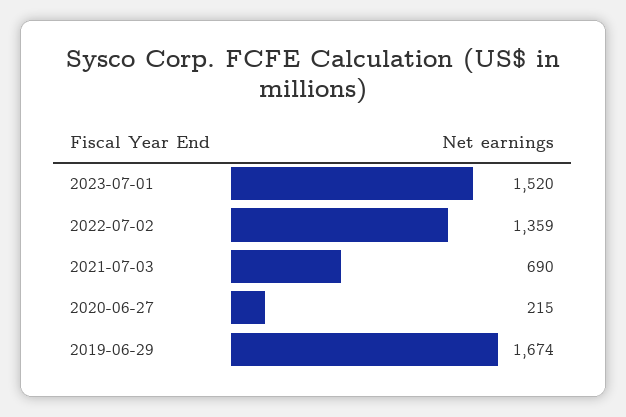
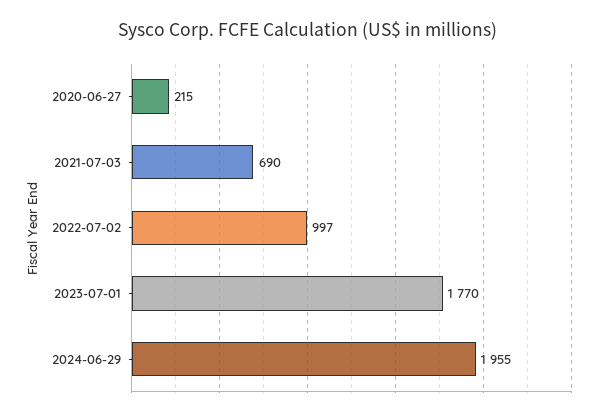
2023-07-01: 1520 -> 1770
2022-07-02: 1359 -> 997
2019-06-29: 1674 -> none
2024-06-29: none -> 1955

